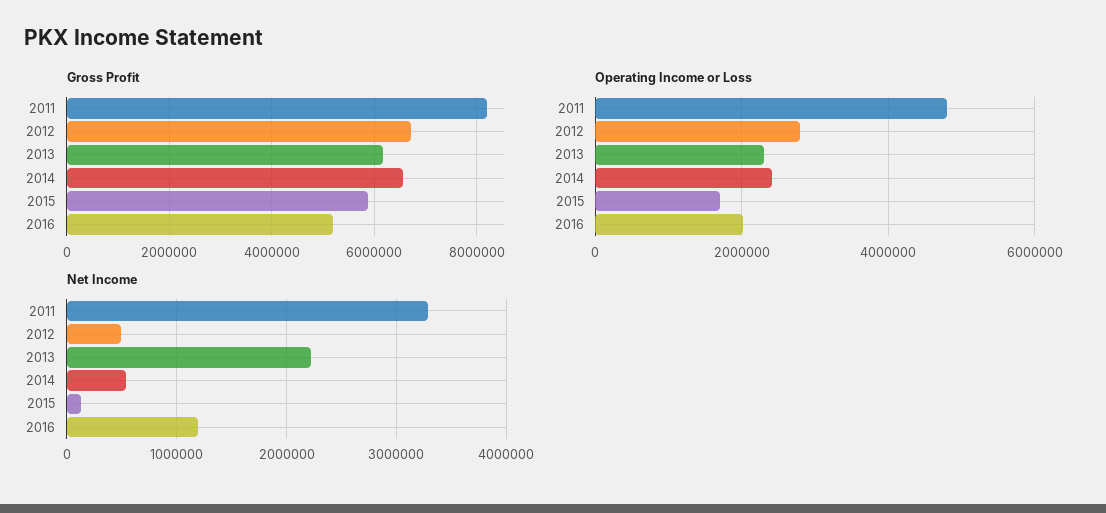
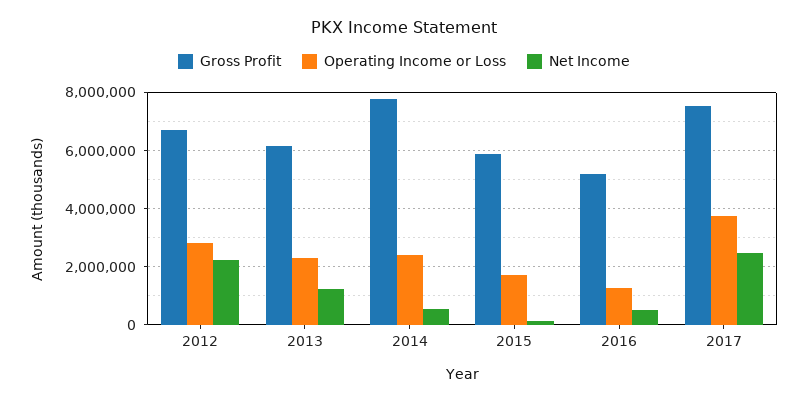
Gross Profit, 2011: 8200000 -> none
Gross Profit, 2014: 6600000 -> 7750000
Operating Income or Loss, 2011: 4800000 -> none
Operating Income or Loss, 2016: 2000000 -> 1250000
Net Income, 2011: 3300000 -> none
Net Income, 2012: 500000 -> 2250000
Net Income, 2013: 2200000 -> 1250000
Net Income, 2016: 1200000 -> 500000
Gross Profit, 2017: none -> 7500000
Operating Income or Loss, 2017: none -> 3750000
Net Income, 2017: none -> 2500000

